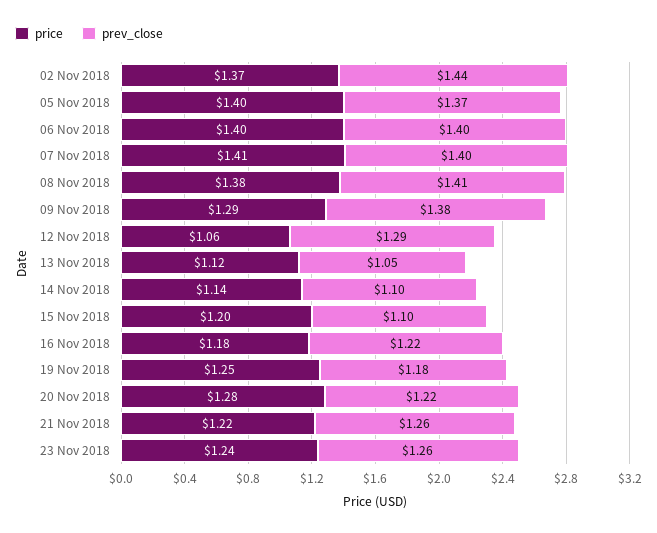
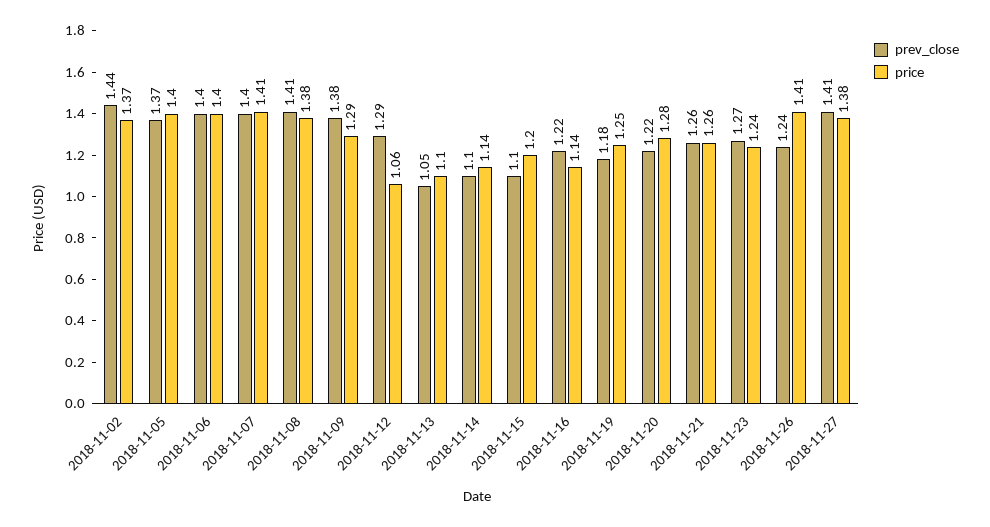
price, 13 Nov 2018: 1.12 -> 1.1
price, 16 Nov 2018: 1.18 -> 1.14
price, 21 Nov 2018: 1.22 -> 1.26
prev_close, 23 Nov 2018: 1.26 -> 1.27
prev_close, 2018-11-26: none -> 1.24
price, 2018-11-26: none -> 1.41
prev_close, 2018-11-27: none -> 1.41
price, 2018-11-27: none -> 1.38

